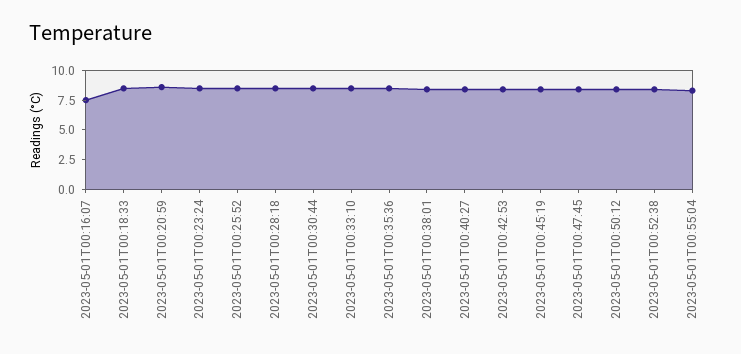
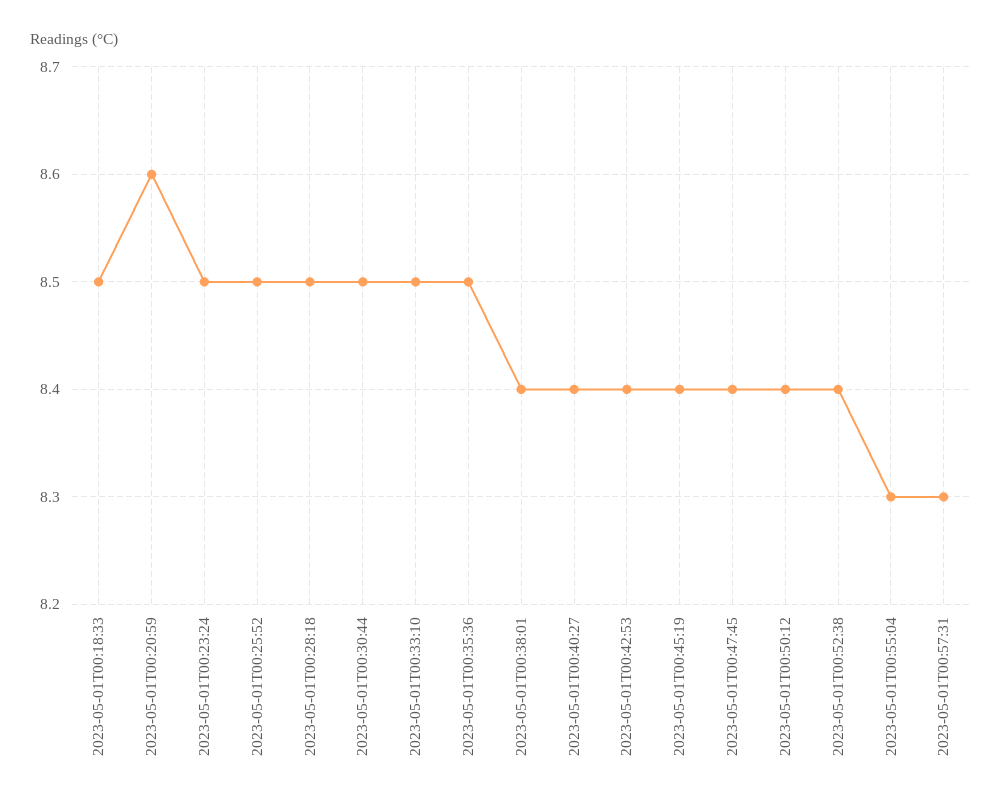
2023-05-01T00:16:07: 7.5 -> none
2023-05-01T00:57:31: none -> 8.3

